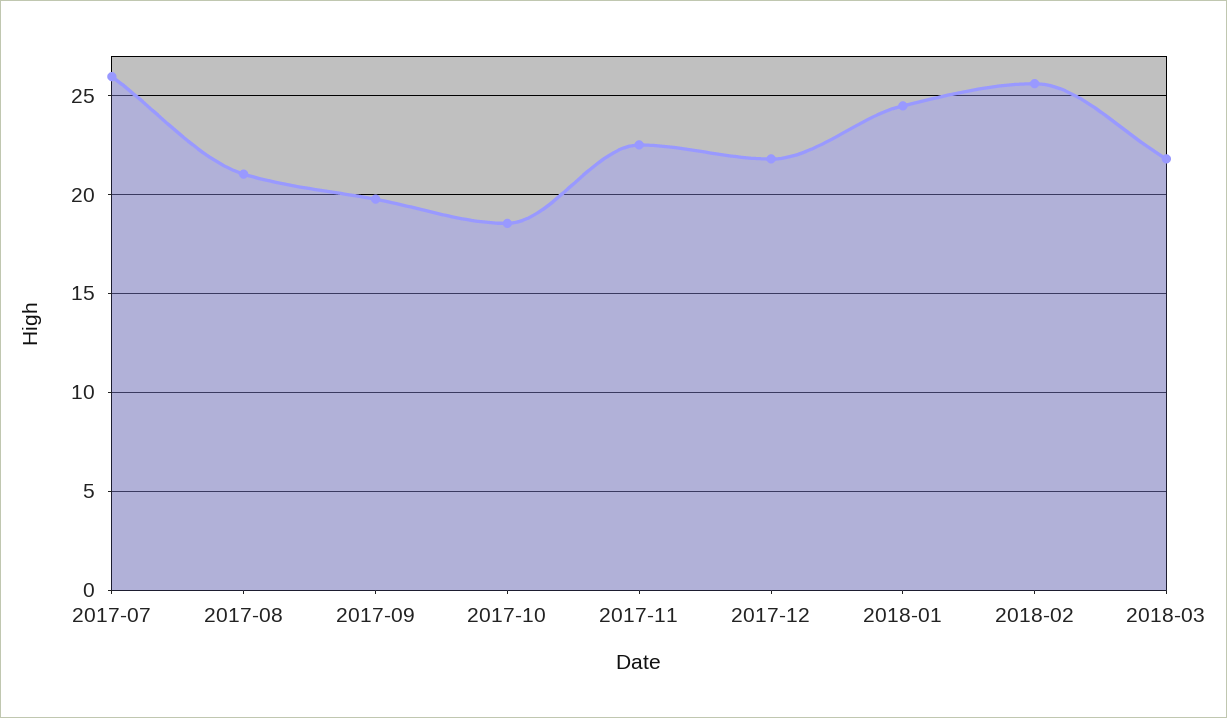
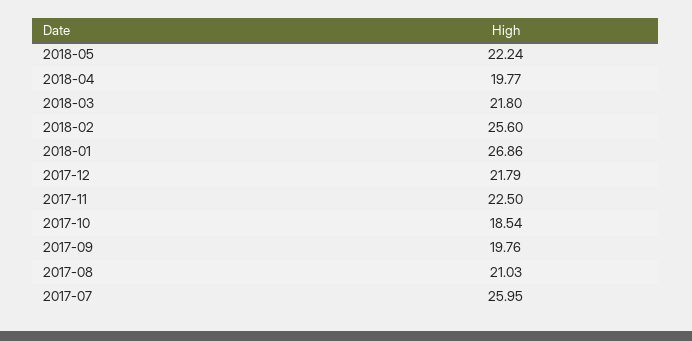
2018-01: 24.5 -> 26.86
2018-05: none -> 22.24
2018-04: none -> 19.77

